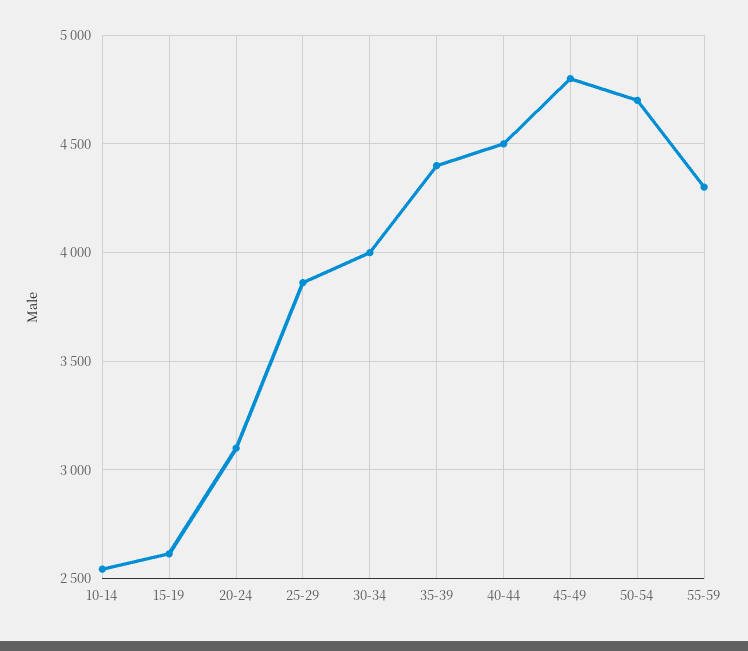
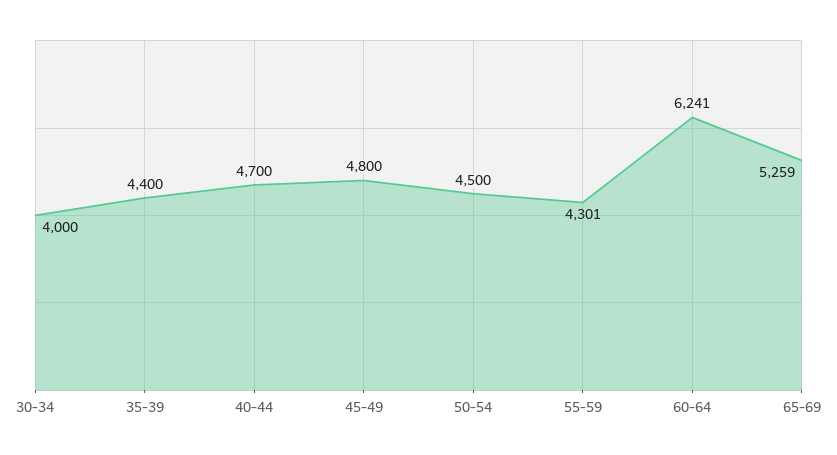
10-14: 2550 -> none
15-19: 2600 -> none
20-24: 3100 -> none
25-29: 3850 -> none
40-44: 4500 -> 4700
50-54: 4700 -> 4500
60-64: none -> 6241
65-69: none -> 5259

